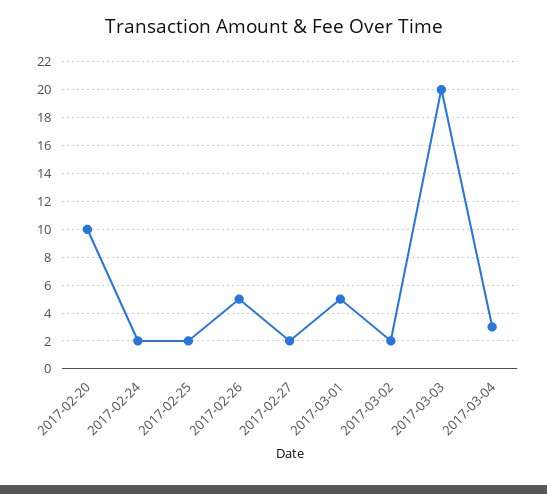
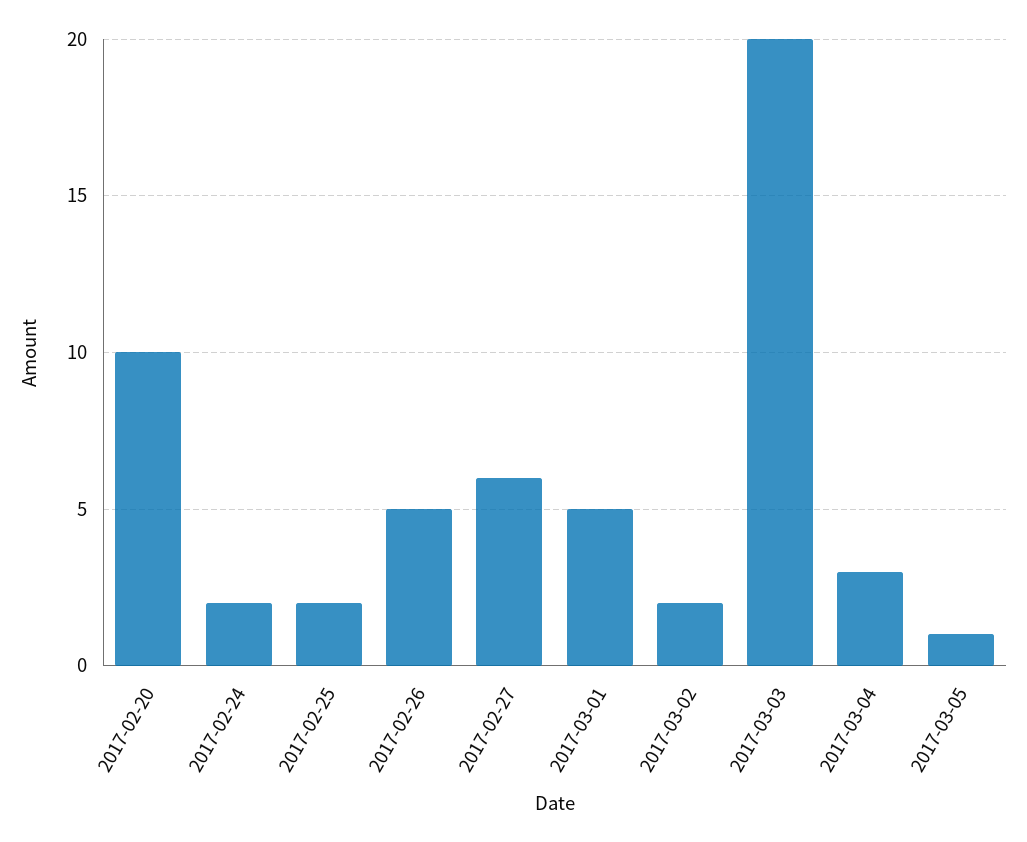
2017-02-27: 2 -> 6
2017-03-05: none -> 1

